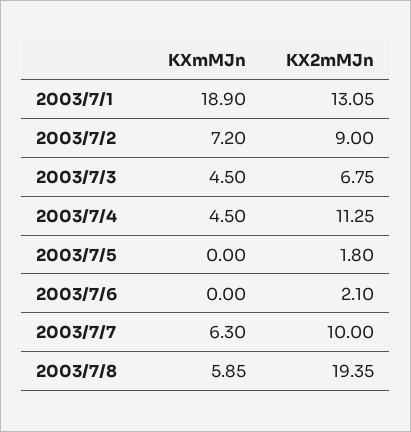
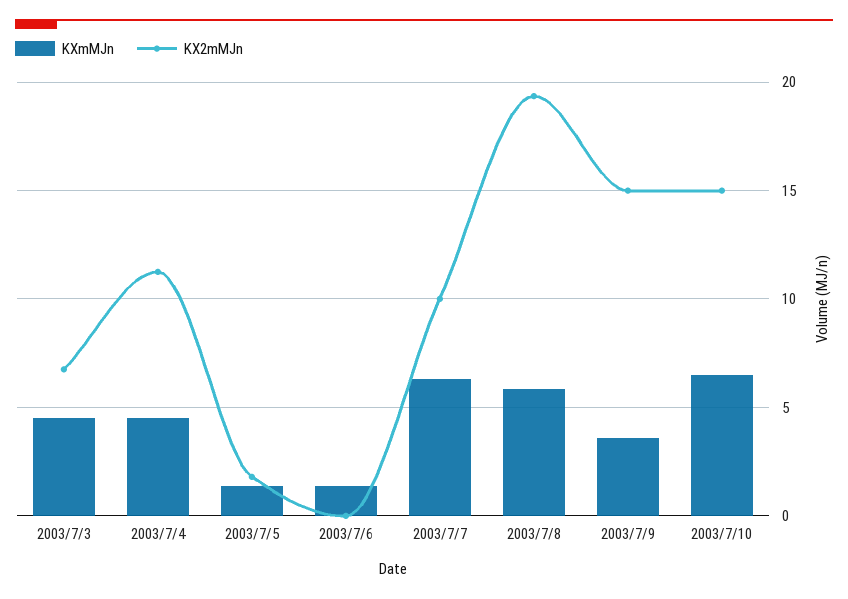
KXmMJn, 2003/7/1: 18.9 -> none
KX2mMJn, 2003/7/1: 13.05 -> none
KXmMJn, 2003/7/2: 7.2 -> none
KX2mMJn, 2003/7/2: 9 -> none
KXmMJn, 2003/7/5: 0 -> 1.5
KXmMJn, 2003/7/6: 0 -> 1.5
KX2mMJn, 2003/7/6: 2.1 -> 0
KXmMJn, 2003/7/9: none -> 3.5
KX2mMJn, 2003/7/9: none -> 15
KXmMJn, 2003/7/10: none -> 6.5
KX2mMJn, 2003/7/10: none -> 15

